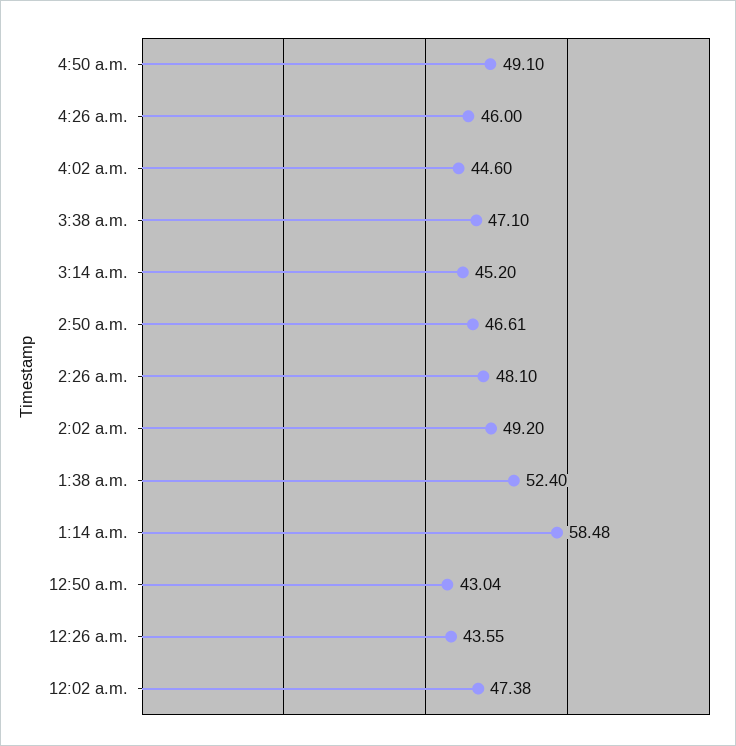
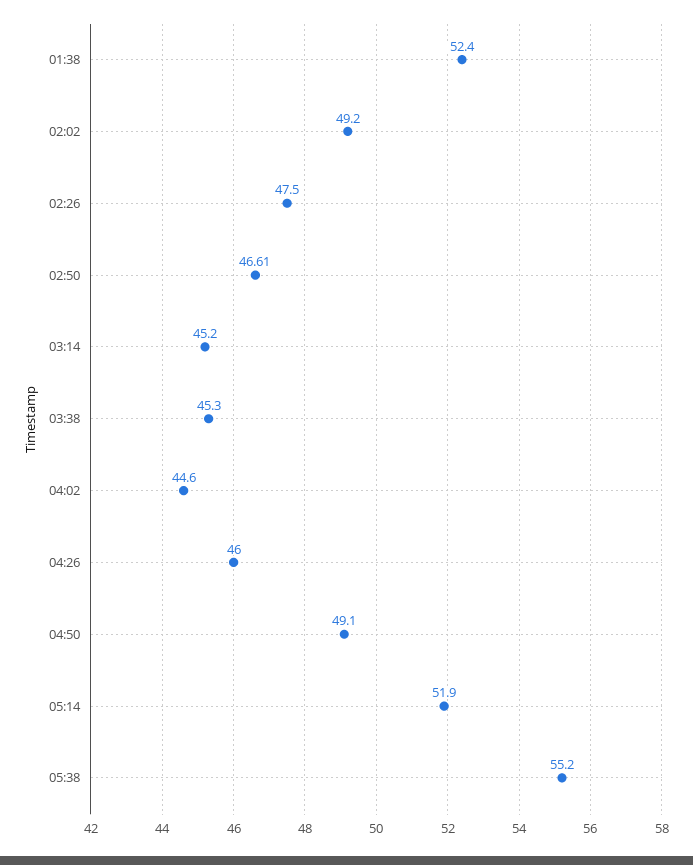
3:38 a.m.: 47.1 -> 45.3
2:26 a.m.: 48.1 -> 47.5
1:14 a.m.: 58.48 -> none
12:50 a.m.: 43.04 -> none
12:26 a.m.: 43.55 -> none
12:02 a.m.: 47.38 -> none
05:14: none -> 51.9
05:38: none -> 55.2

